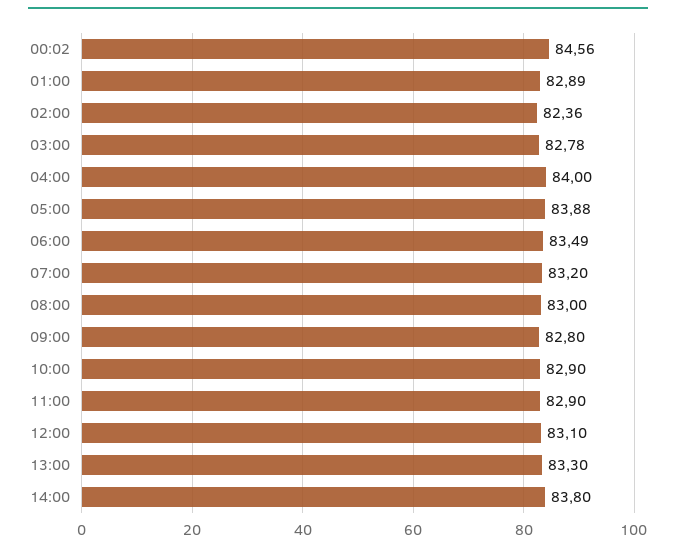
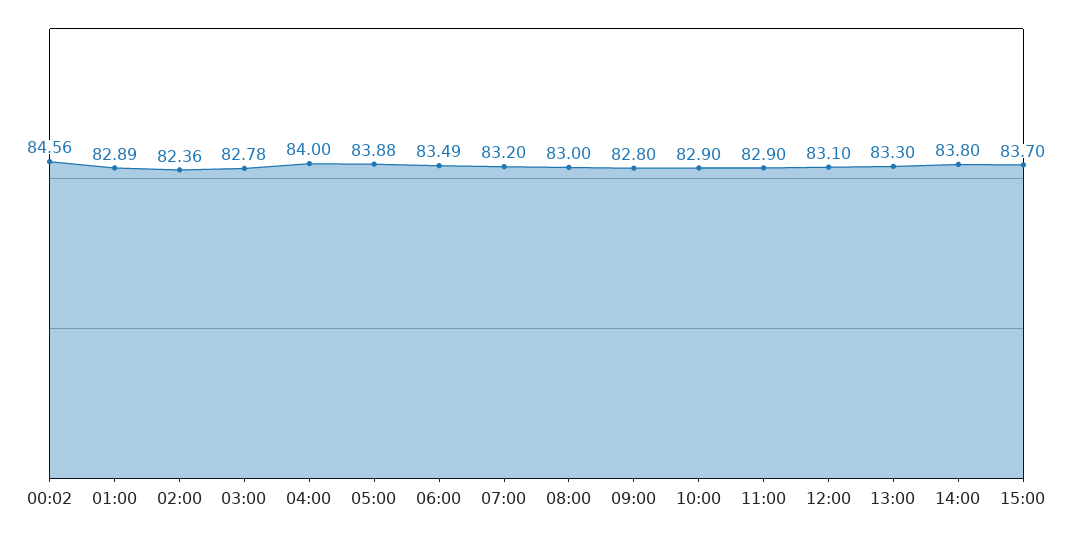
15:00: none -> 83.7

